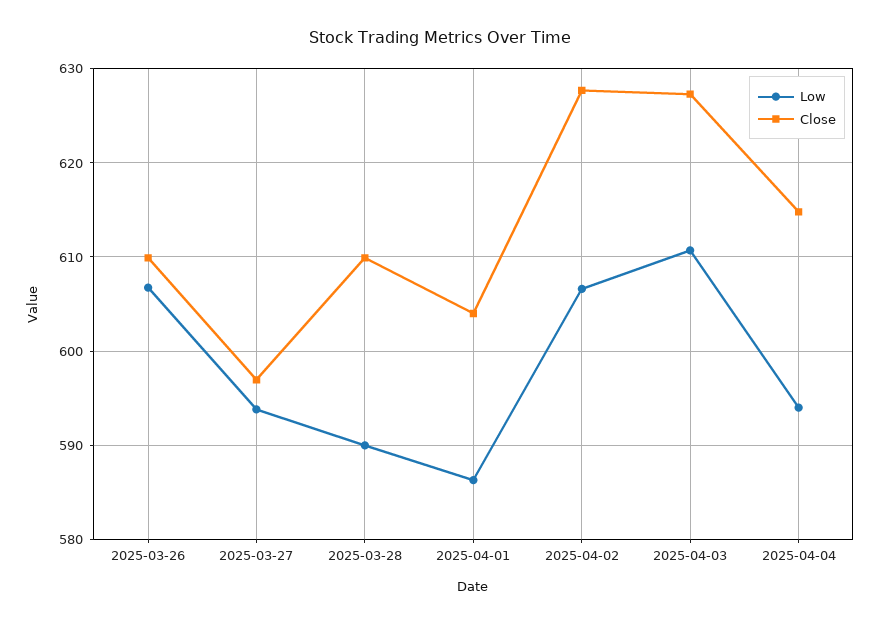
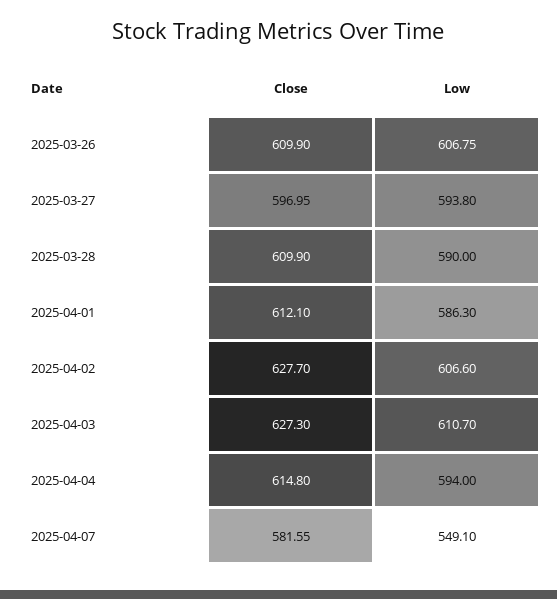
Close, 2025-04-01: 604 -> 612.1
Close, 2025-04-07: none -> 581.55
Low, 2025-04-07: none -> 549.1

